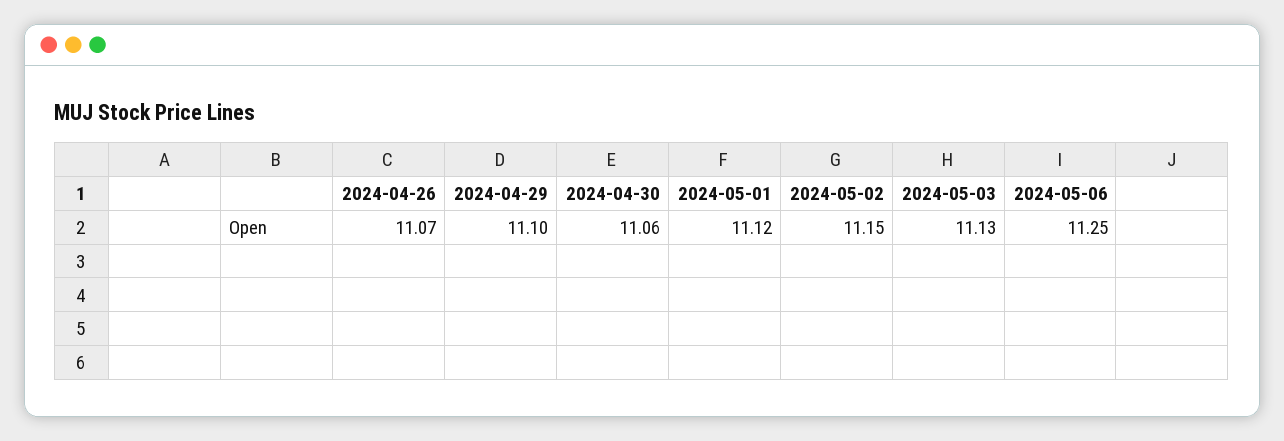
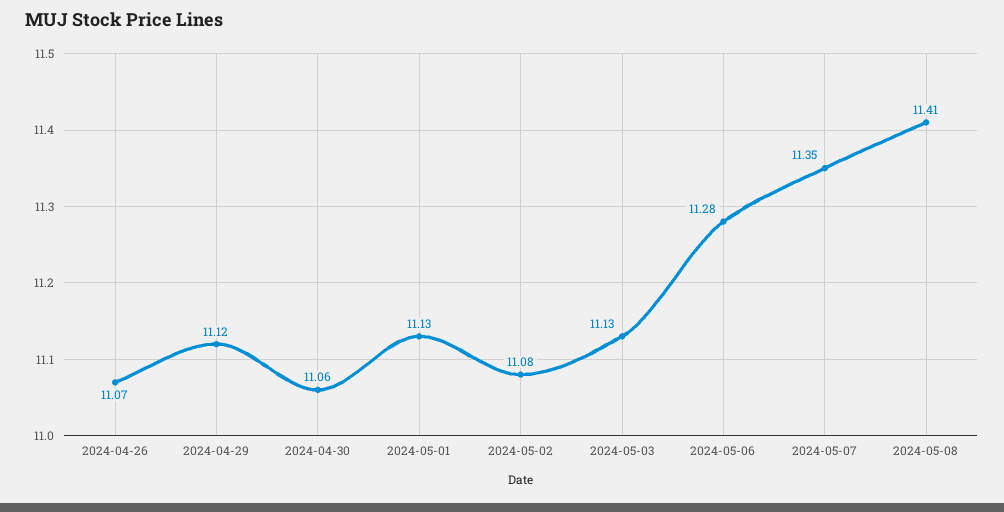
2024-04-29: 11.1 -> 11.12
2024-05-01: 11.12 -> 11.13
2024-05-02: 11.15 -> 11.08
2024-05-06: 11.25 -> 11.28
2024-05-07: none -> 11.35
2024-05-08: none -> 11.41

